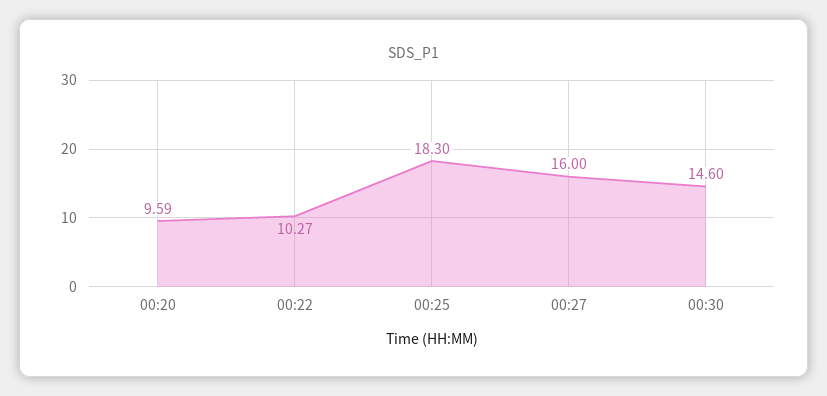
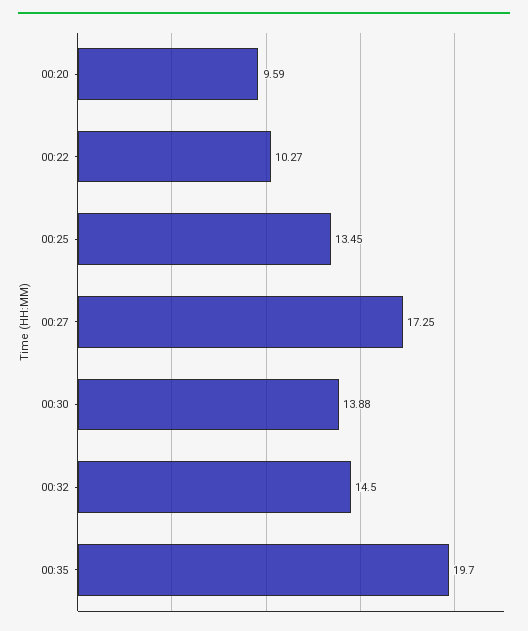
00:25: 18.3 -> 13.45
00:27: 16 -> 17.25
00:30: 14.6 -> 13.88
00:32: none -> 14.5
00:35: none -> 19.7

